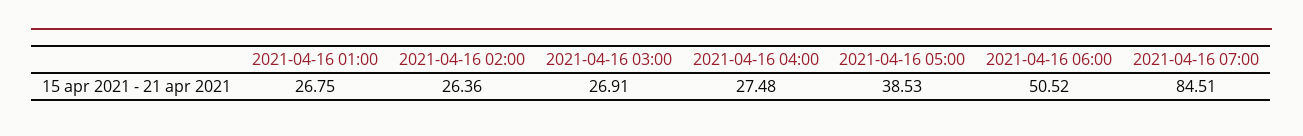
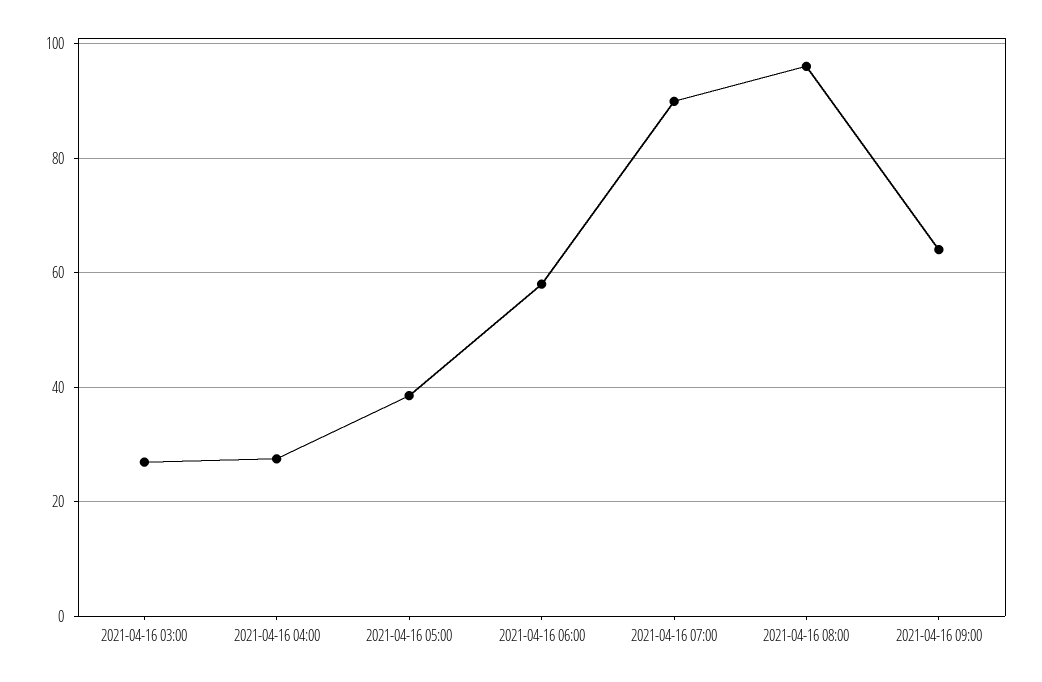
2021-04-16 01:00: 26.75 -> none
2021-04-16 02:00: 26.36 -> none
2021-04-16 06:00: 50.52 -> 58
2021-04-16 07:00: 84.51 -> 90
2021-04-16 08:00: none -> 96
2021-04-16 09:00: none -> 64

